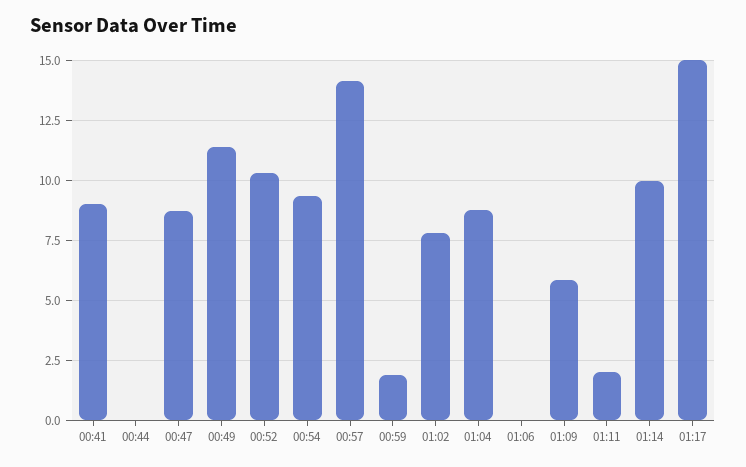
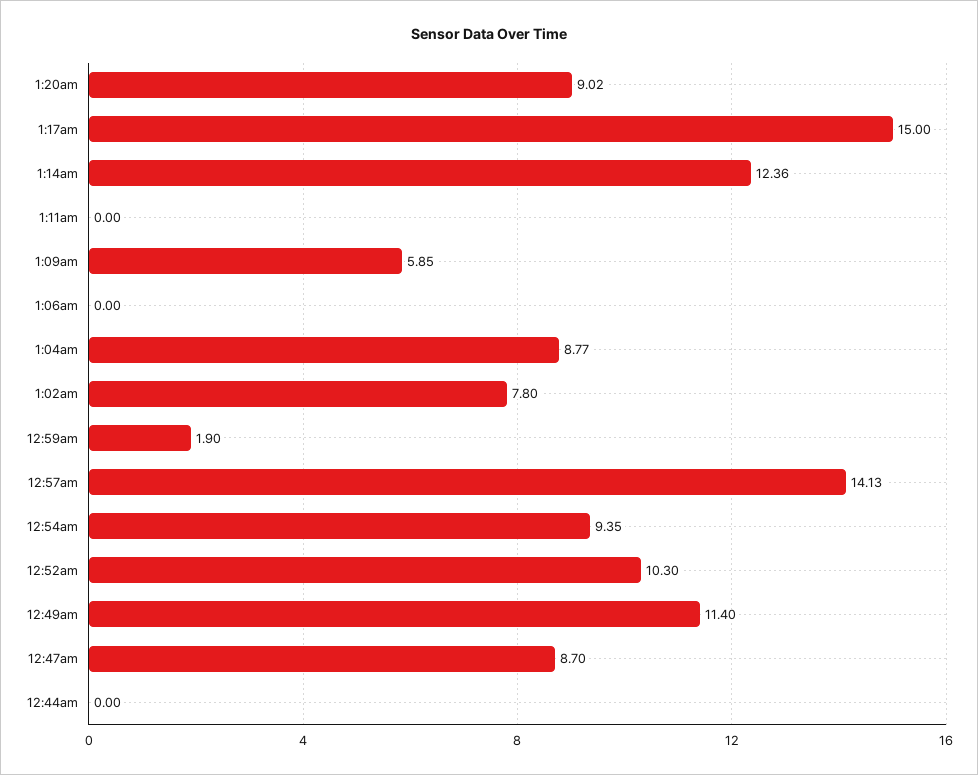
00:41: 9 -> none
01:11: 2 -> 0
01:14: 10 -> 12.36
1:20am: none -> 9.02

